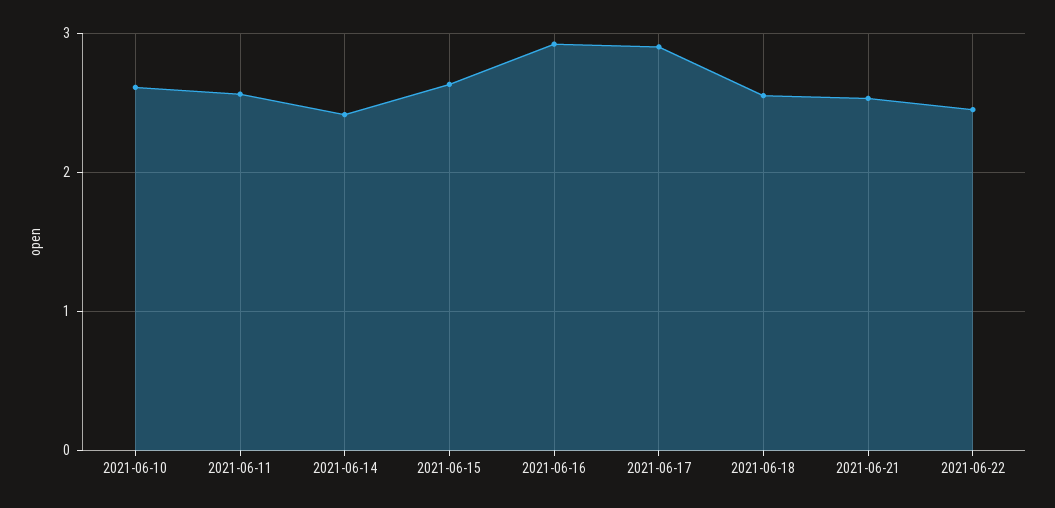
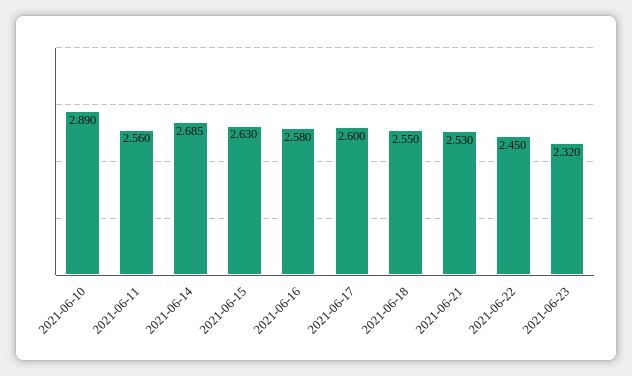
2021-06-10: 2.6 -> 2.89
2021-06-14: 2.4 -> 2.685
2021-06-16: 2.9 -> 2.58
2021-06-17: 2.9 -> 2.6
2021-06-23: none -> 2.32

